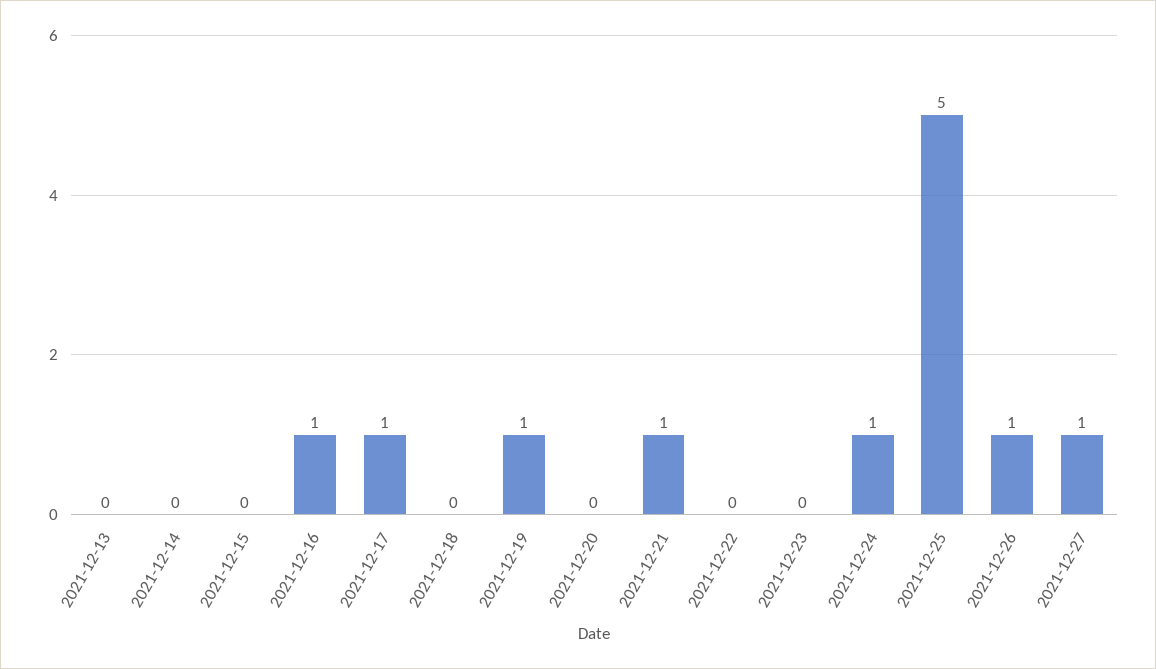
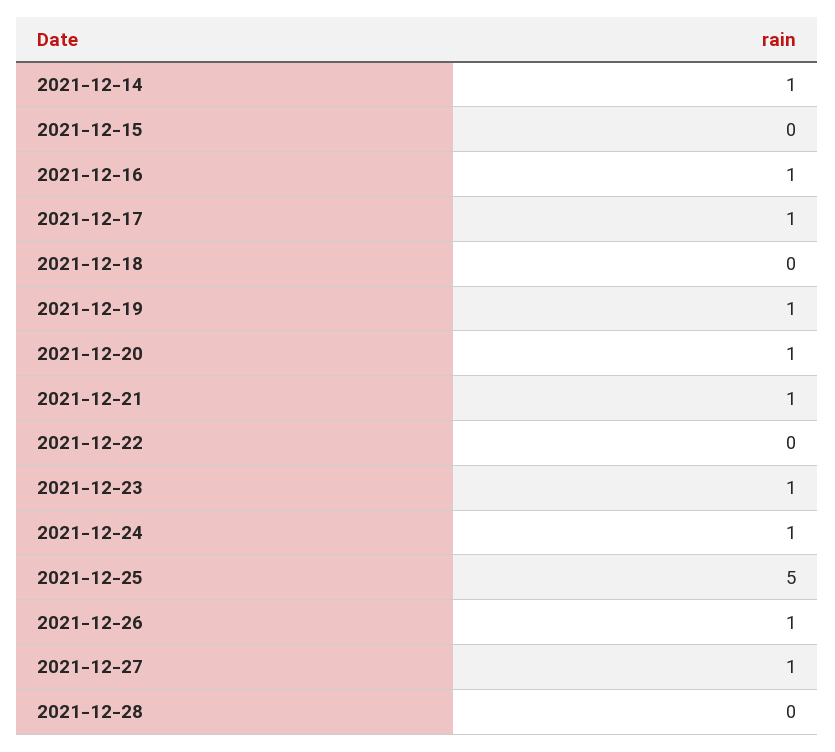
2021-12-13: 0 -> none
2021-12-14: 0 -> 1
2021-12-20: 0 -> 1
2021-12-23: 0 -> 1
2021-12-28: none -> 0

